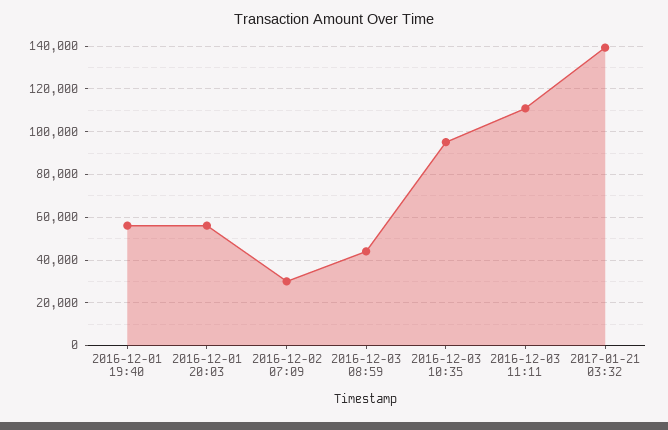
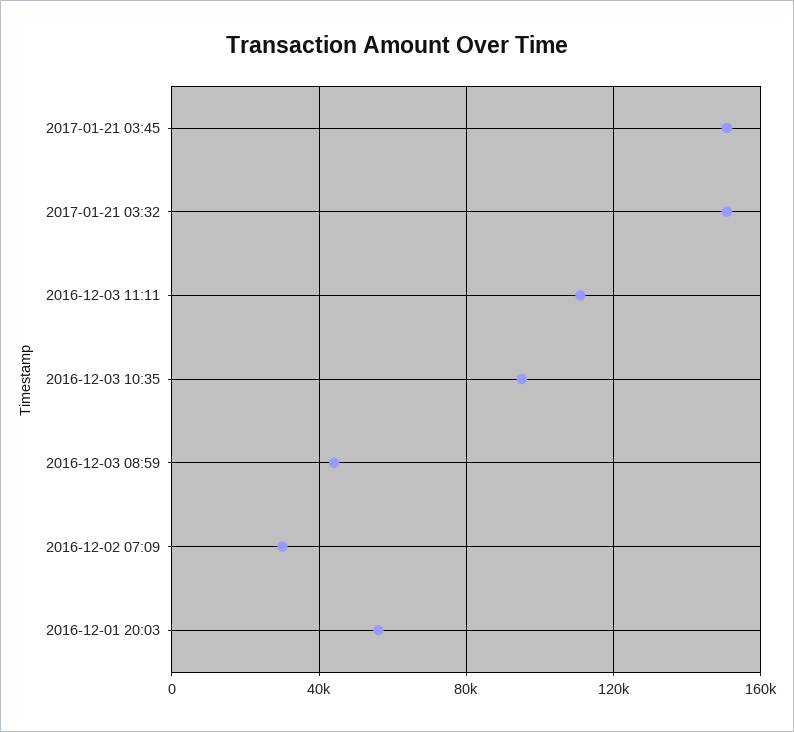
2016-12-01 19:40: 55000 -> none
2017-01-21 03:32: 140000 -> 150000
2017-01-21 03:45: none -> 150000

